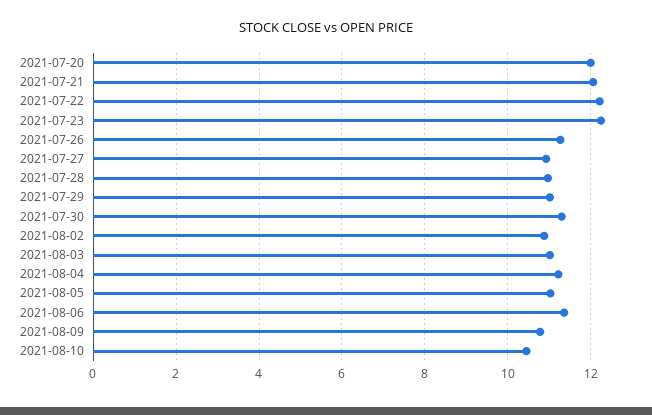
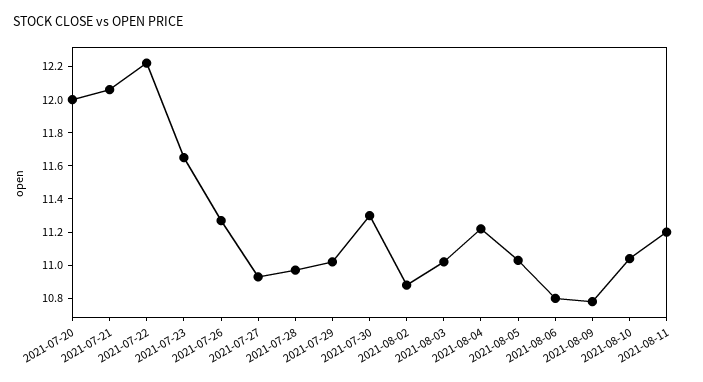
2021-07-23: 12.2 -> 11.65
2021-08-06: 11.4 -> 10.8
2021-08-10: 10.4 -> 11.05
2021-08-11: none -> 11.2

